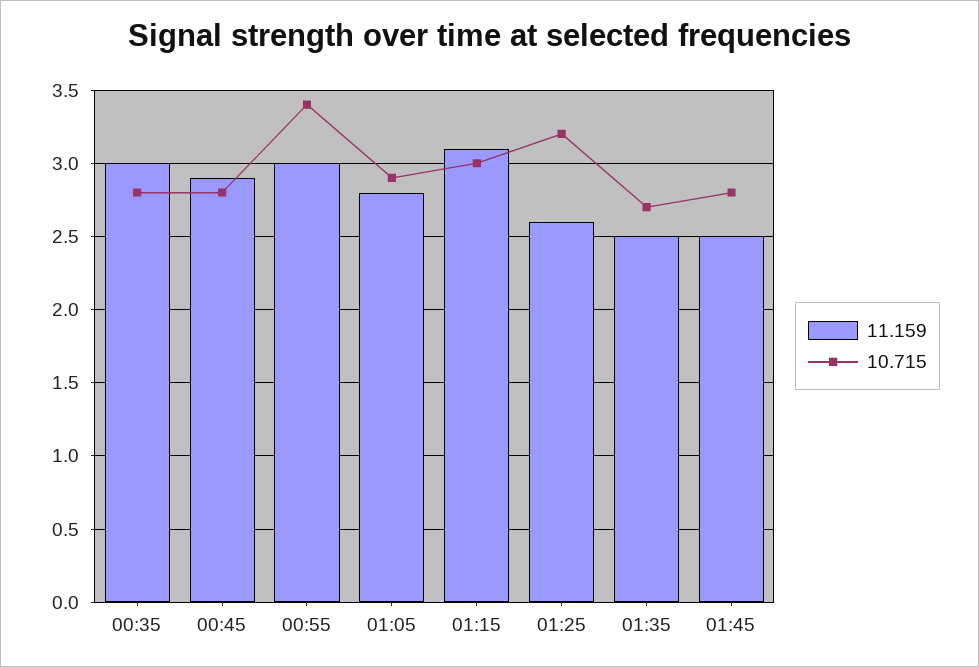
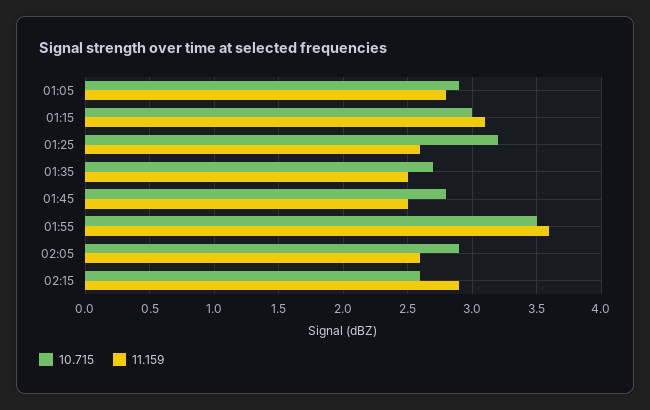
11.159, 00:35: 3 -> none
10.715, 00:35: 2.8 -> none
11.159, 00:45: 2.9 -> none
10.715, 00:45: 2.8 -> none
11.159, 00:55: 3 -> none
10.715, 00:55: 3.4 -> none
10.715, 01:55: none -> 3.5
11.159, 01:55: none -> 3.6
10.715, 02:05: none -> 2.9
11.159, 02:05: none -> 2.6
10.715, 02:15: none -> 2.6
11.159, 02:15: none -> 2.9

